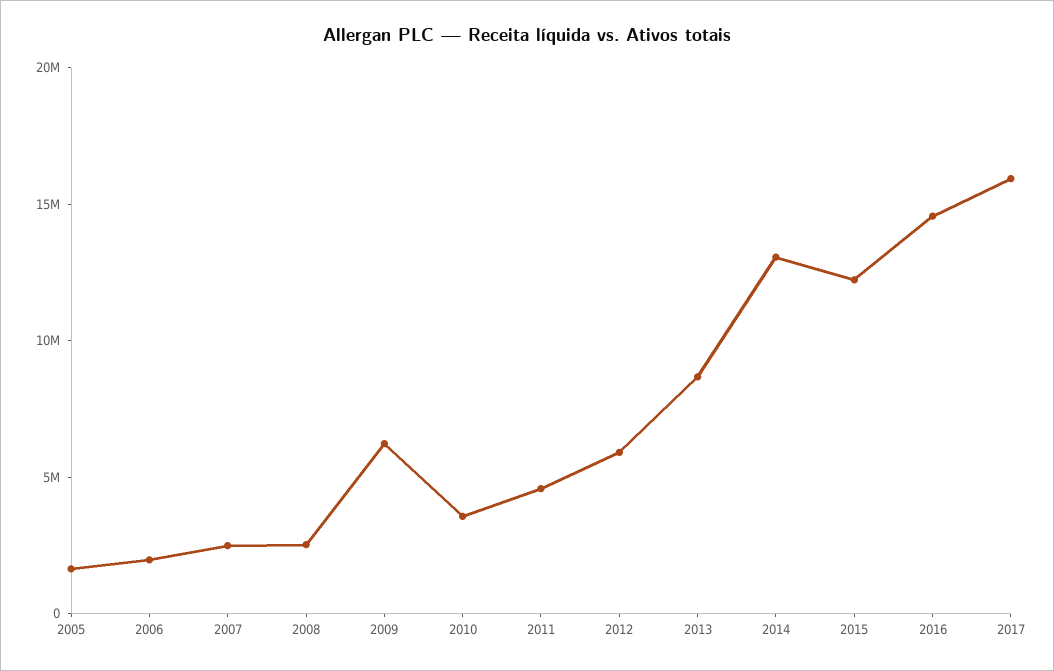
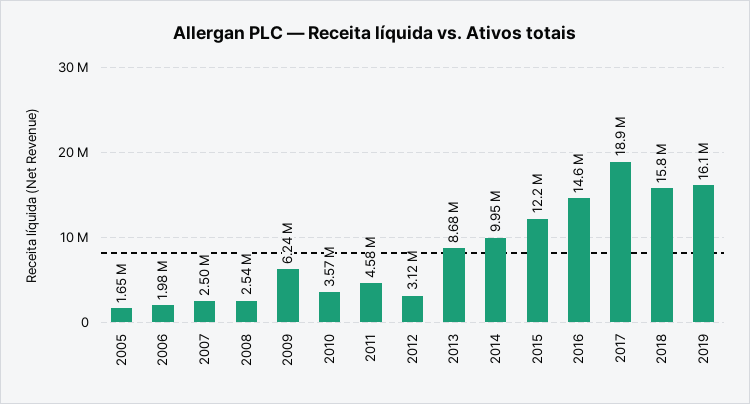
2012: 6000000 -> 3120000
2014: 13000000 -> 9950000
2017: 16000000 -> 18900000
2018: none -> 15800000
2019: none -> 16100000

